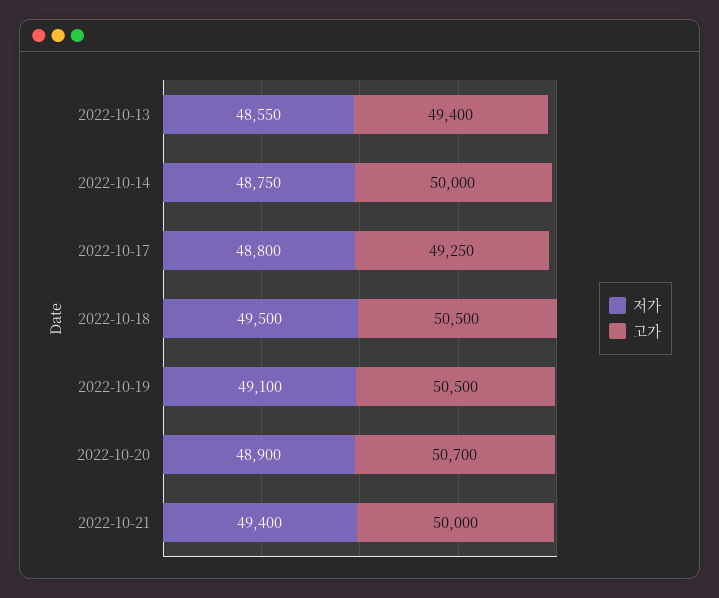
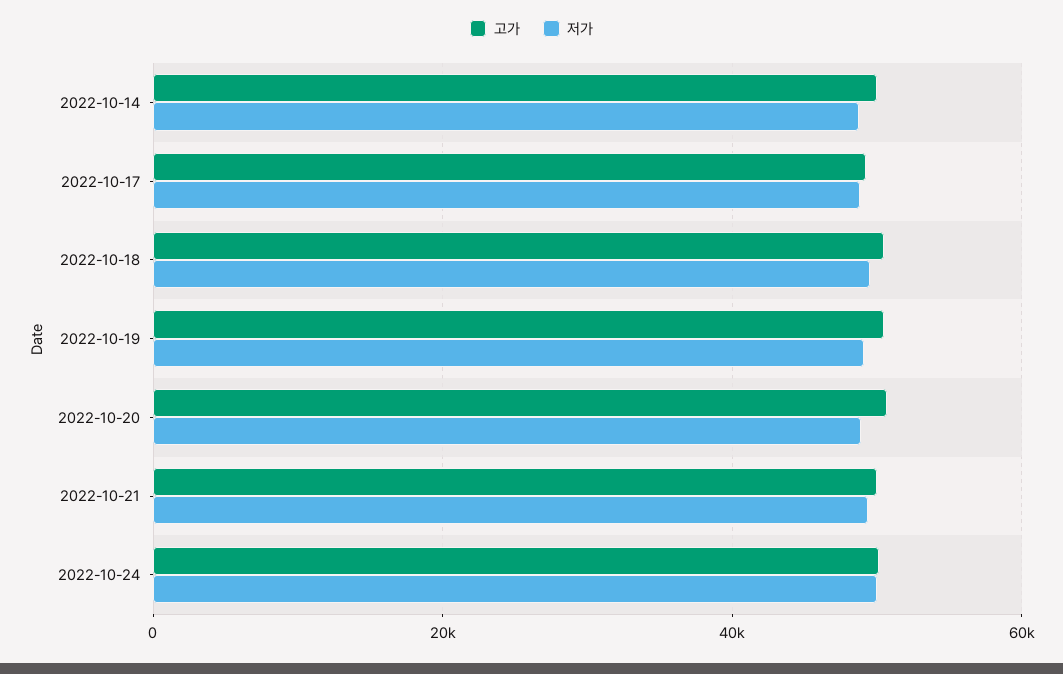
저가, 2022-10-13: 48550 -> none
고가, 2022-10-13: 49400 -> none
고가, 2022-10-24: none -> 50000
저가, 2022-10-24: none -> 50000

